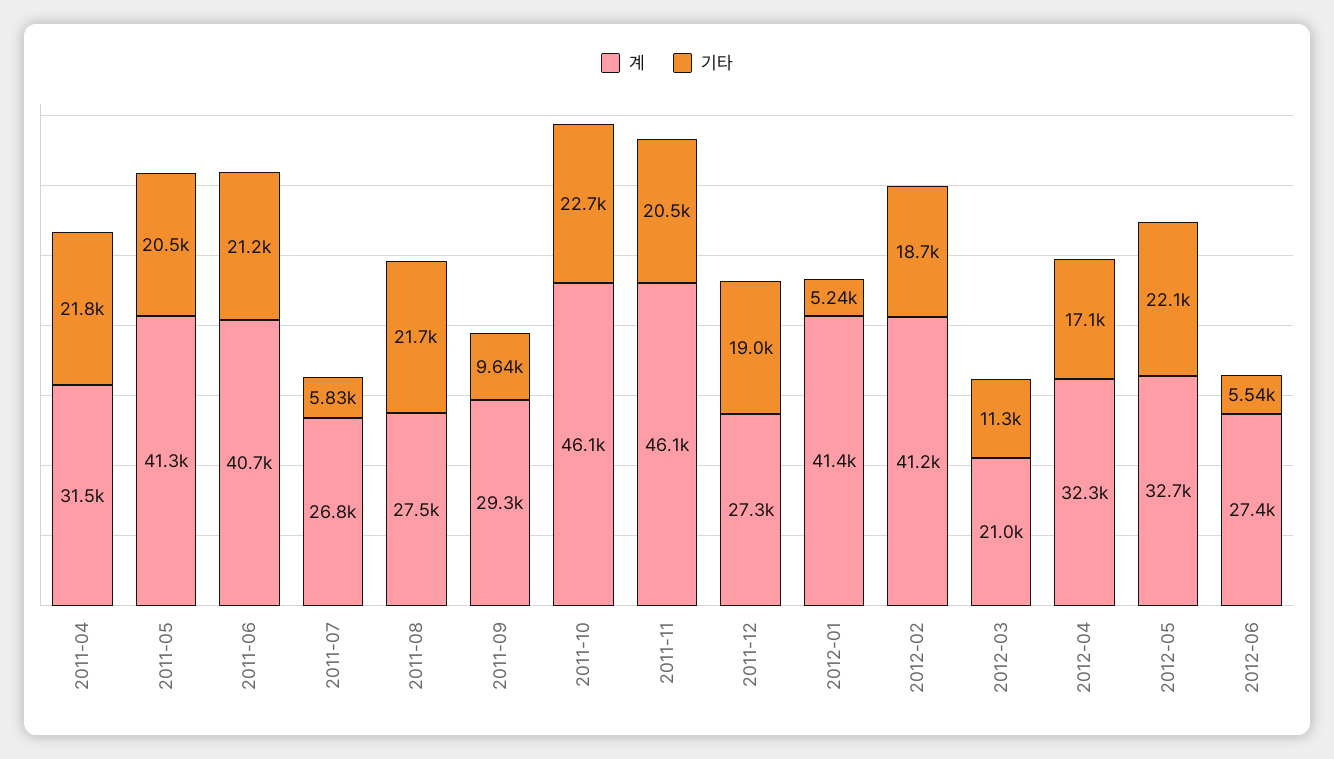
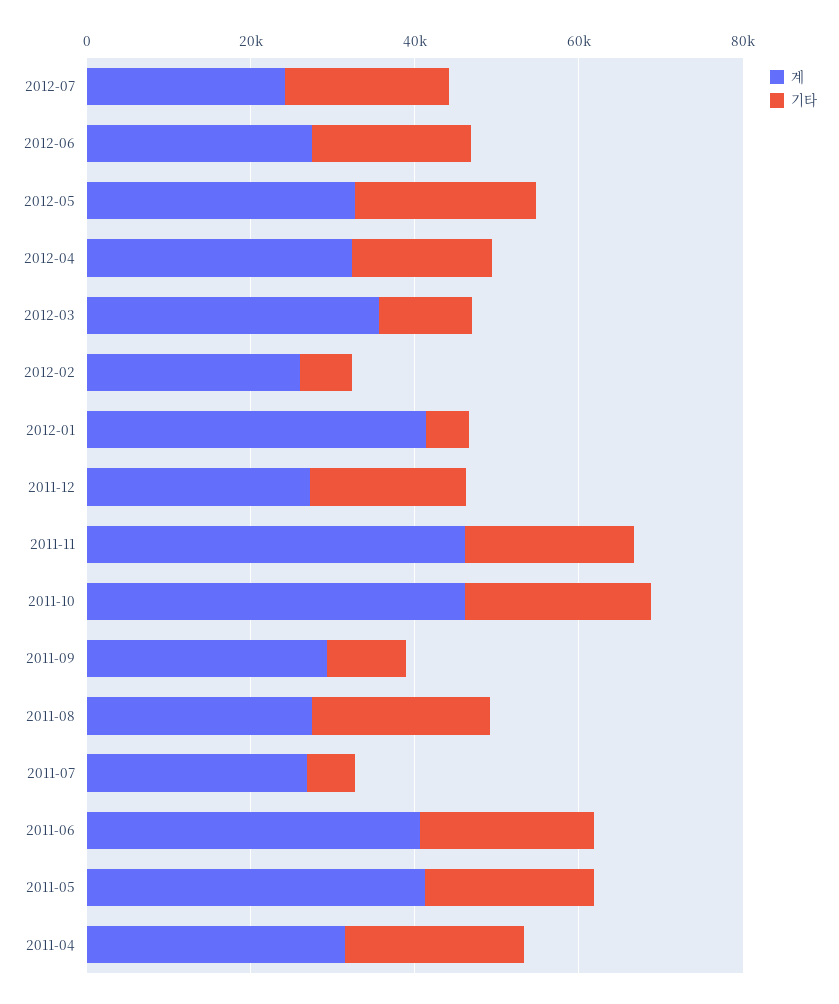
계, 2012-02: 41200 -> 25000
기타, 2012-02: 18700 -> 5000
계, 2012-03: 21000 -> 35000
기타, 2012-06: 5540 -> 20000
계, 2012-07: none -> 25000
기타, 2012-07: none -> 20000

